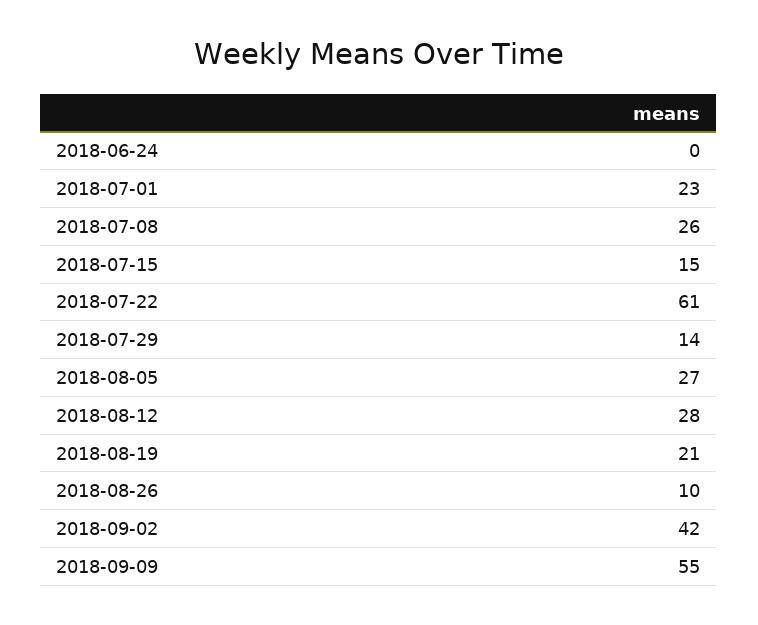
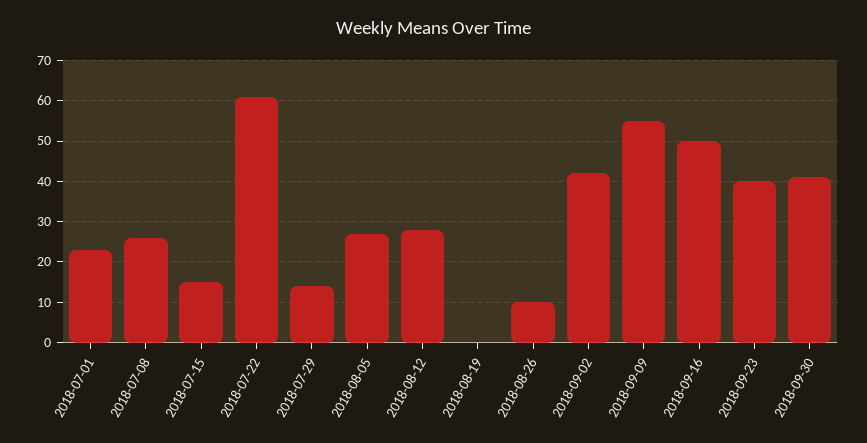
2018-06-24: 0 -> none
2018-08-19: 21 -> 0
2018-09-16: none -> 50
2018-09-23: none -> 40
2018-09-30: none -> 40

